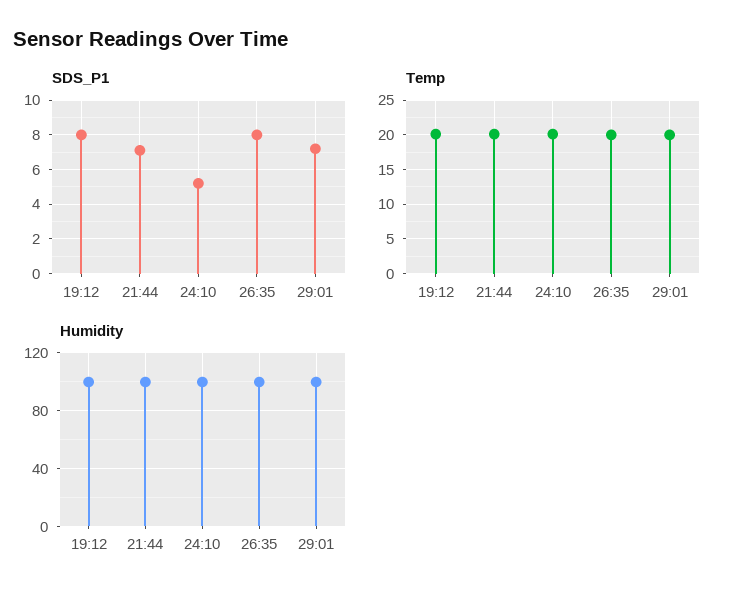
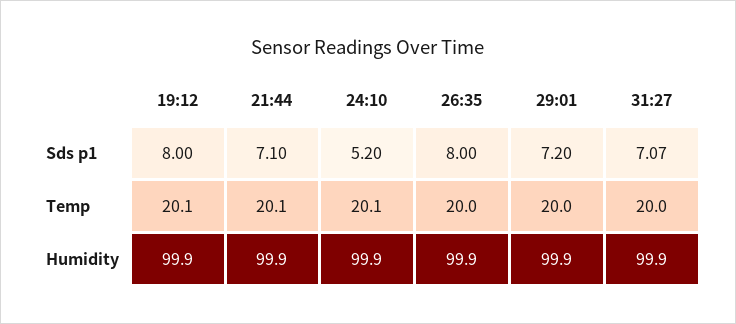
SDS_P1, 31:27: none -> 7.07
Temp, 31:27: none -> 20
Humidity, 31:27: none -> 99.9

